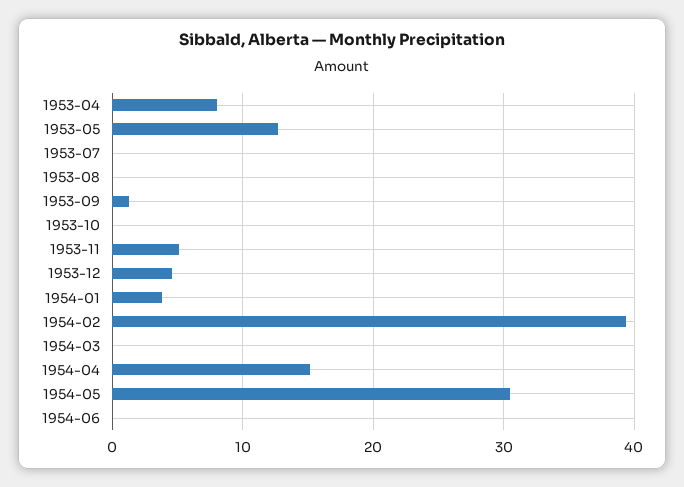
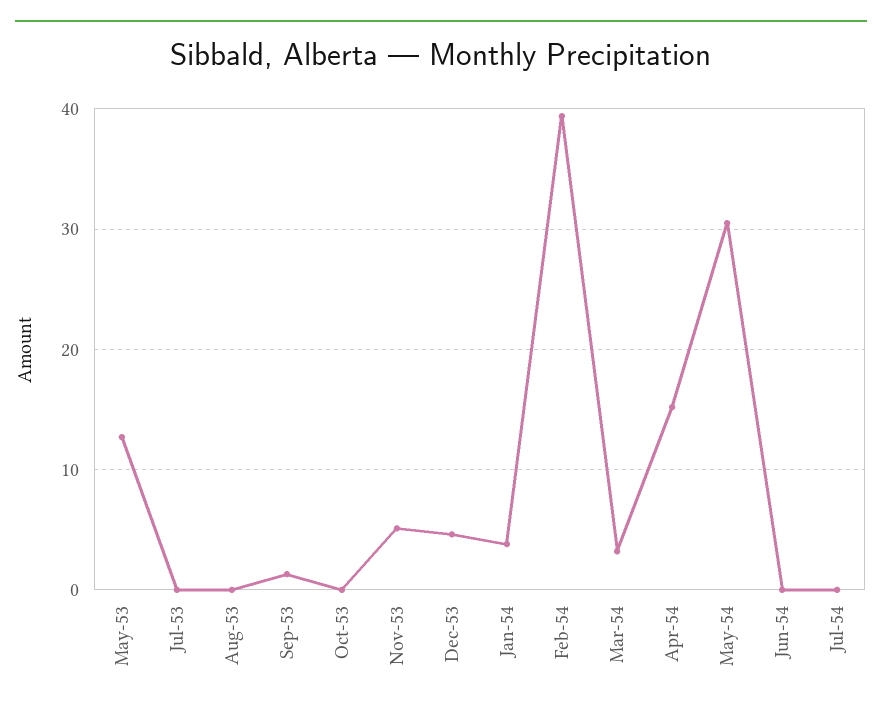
1953-04: 8 -> none
1954-03: 0 -> 3
Jul-54: none -> 0

